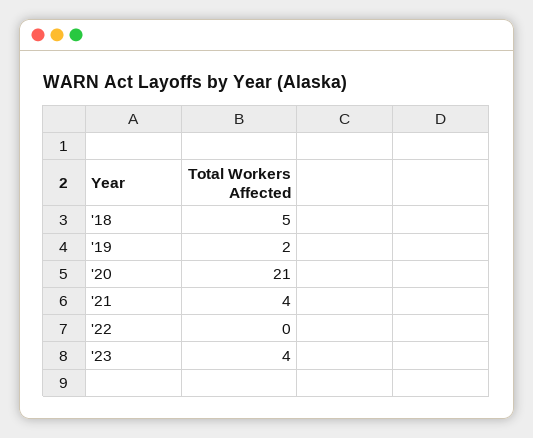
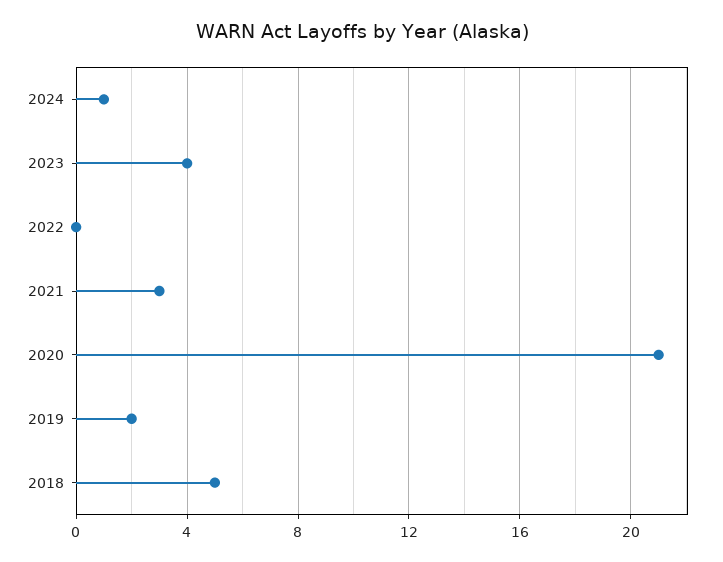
'21: 4 -> 3
2024: none -> 1

